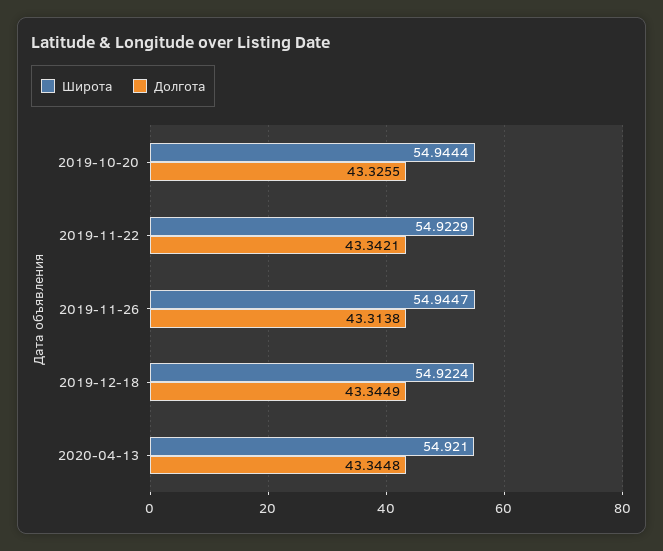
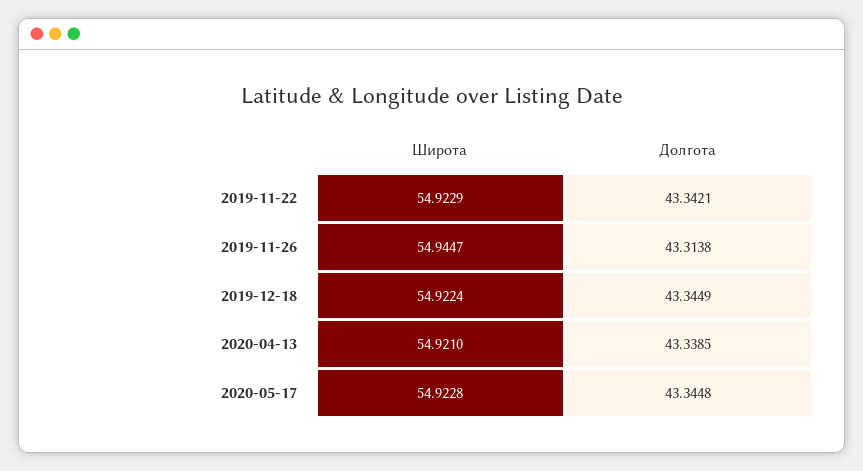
Широта, 2019-10-20: 54.9444 -> none
Долгота, 2019-10-20: 43.3255 -> none
Долгота, 2020-04-13: 43.3448 -> 43.3385
Широта, 2020-05-17: none -> 54.9228
Долгота, 2020-05-17: none -> 43.3448

